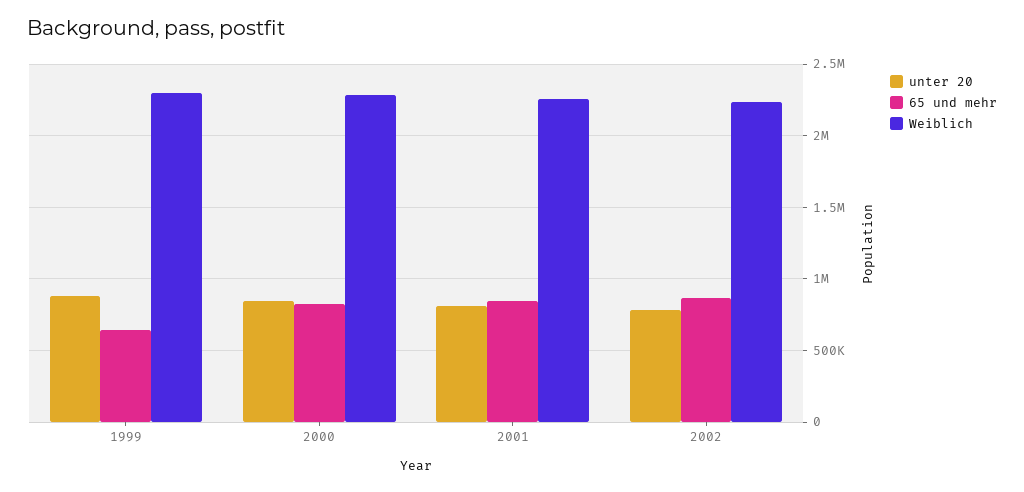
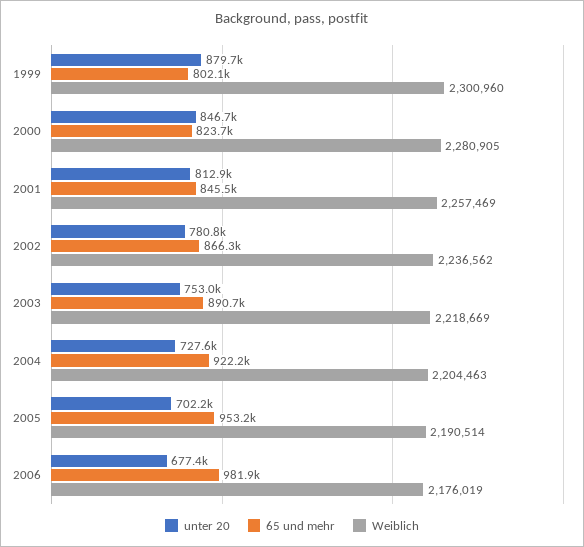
65 und mehr, 1999: 650000 -> 802100
unter 20, 2003: none -> 753000
65 und mehr, 2003: none -> 890700
Weiblich, 2003: none -> 2218669
unter 20, 2004: none -> 727600
65 und mehr, 2004: none -> 922200
Weiblich, 2004: none -> 2204463
unter 20, 2005: none -> 702200
65 und mehr, 2005: none -> 953200
Weiblich, 2005: none -> 2190514
unter 20, 2006: none -> 677400
65 und mehr, 2006: none -> 981900
Weiblich, 2006: none -> 2176019

